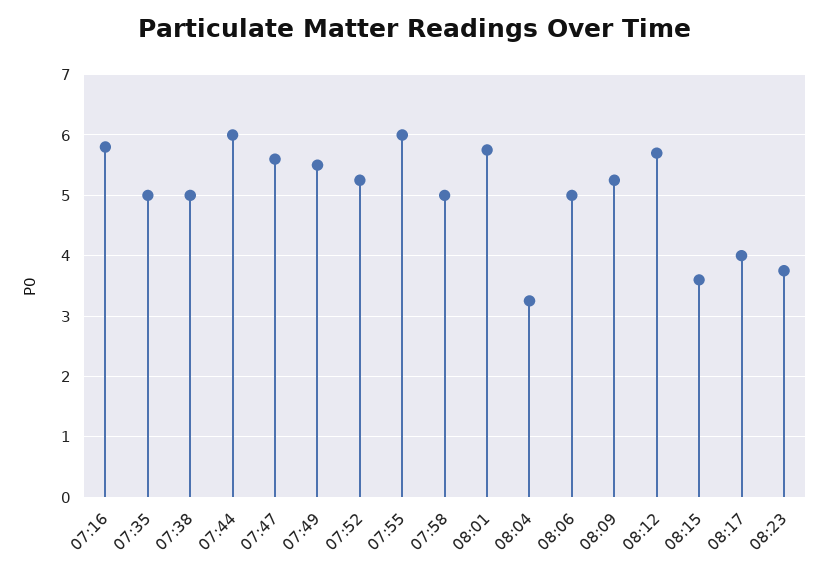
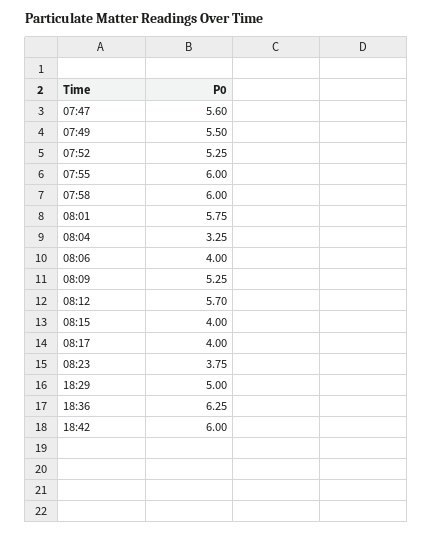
07:16: 5.8 -> none
07:35: 5 -> none
07:38: 5 -> none
07:44: 6 -> none
07:58: 5 -> 6
08:06: 5 -> 4
08:15: 3.6 -> 4
18:29: none -> 5
18:36: none -> 6.25
18:42: none -> 6

